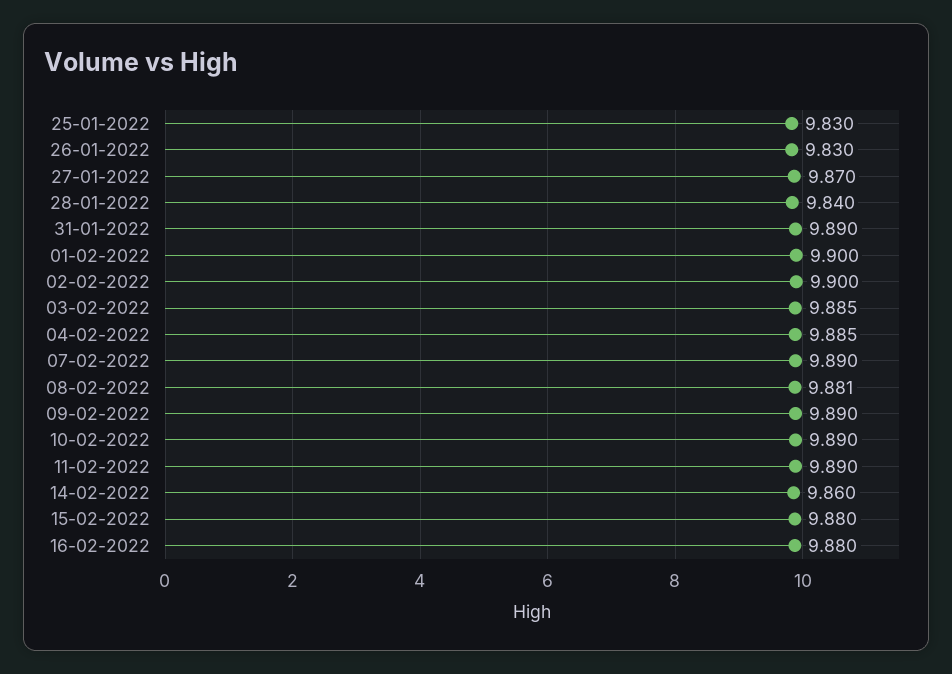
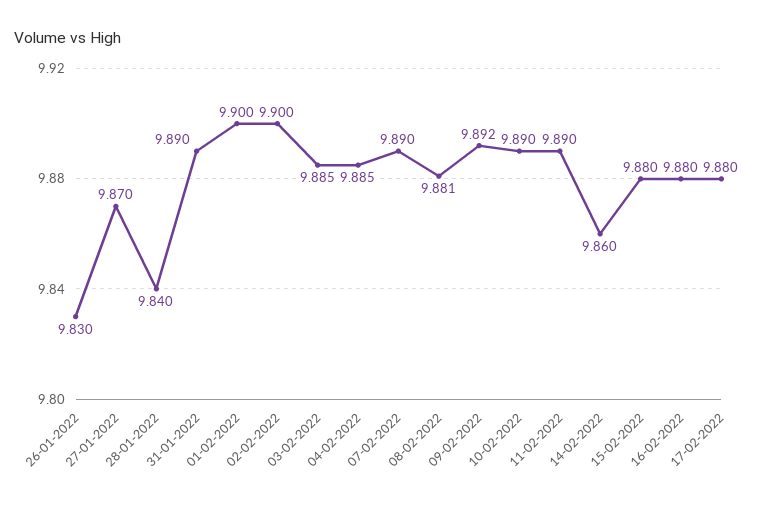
25-01-2022: 9.83 -> none
09-02-2022: 9.89 -> 9.892
17-02-2022: none -> 9.88

